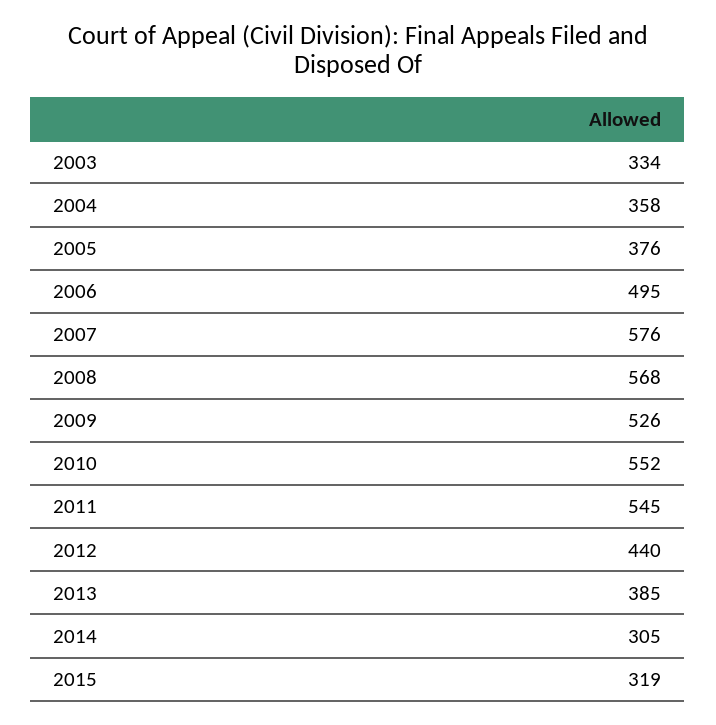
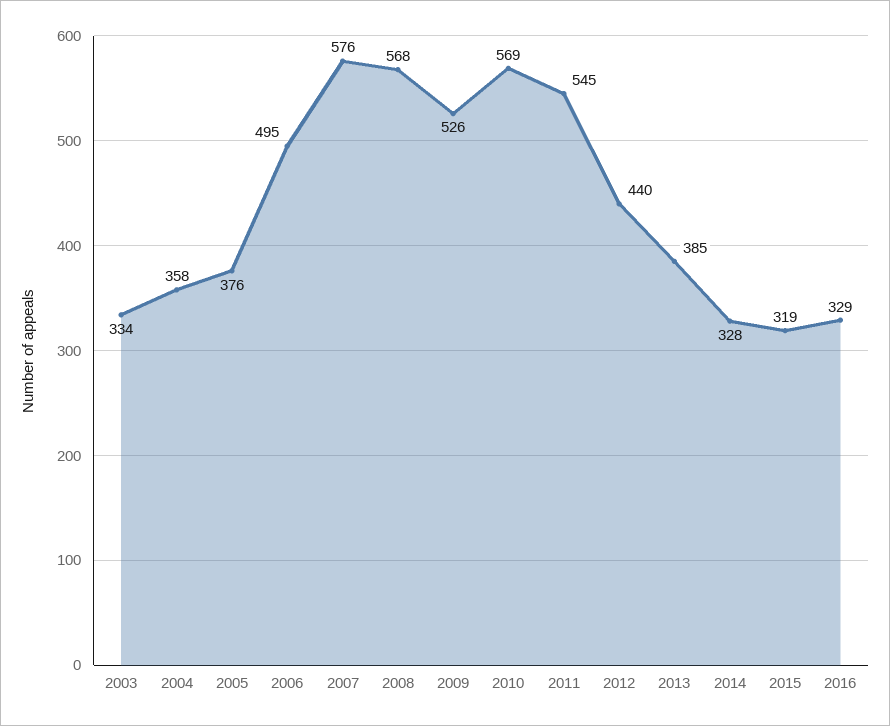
2010: 552 -> 569
2014: 305 -> 328
2016: none -> 329

